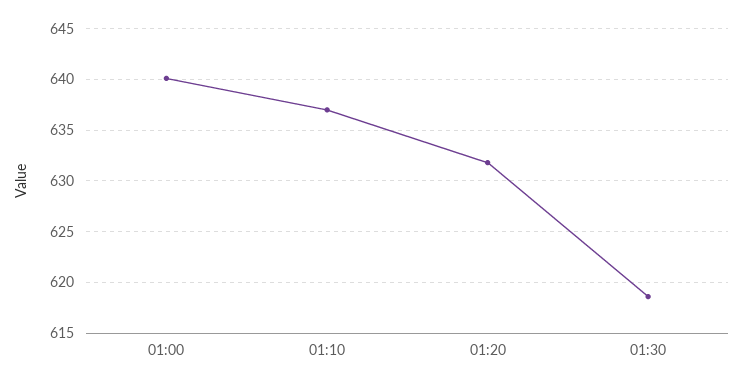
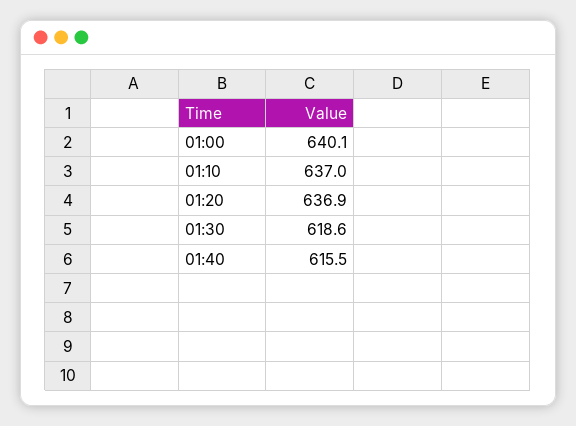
01:20: 632 -> 636.9
01:40: none -> 615.5

